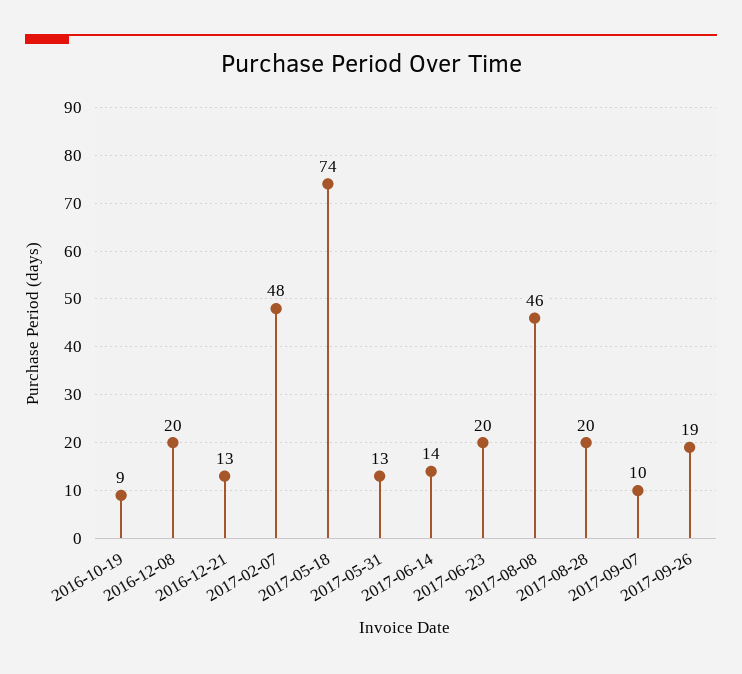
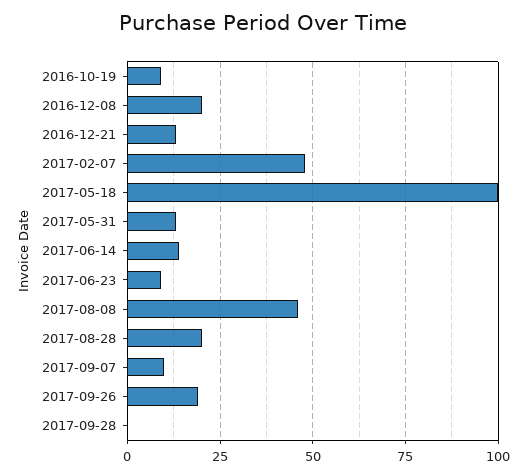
2017-05-18: 74 -> 100
2017-06-23: 20 -> 10
2017-09-28: none -> 0

